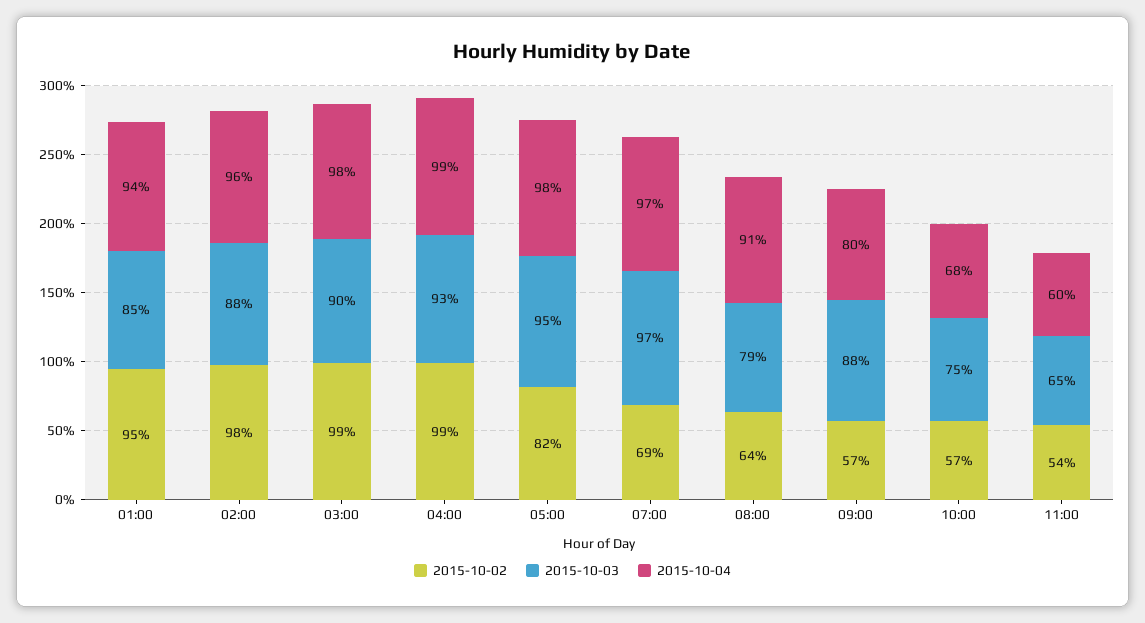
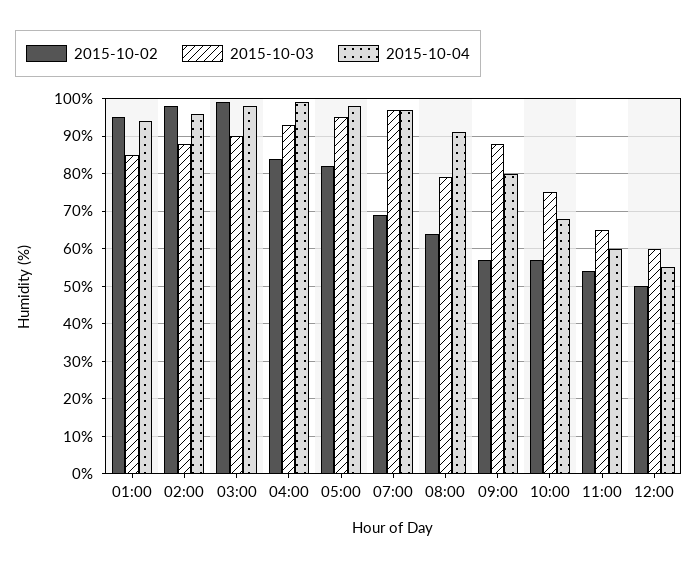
2015-10-02, 04:00: 99 -> 85
2015-10-02, 12:00: none -> 50
2015-10-03, 12:00: none -> 60
2015-10-04, 12:00: none -> 55

